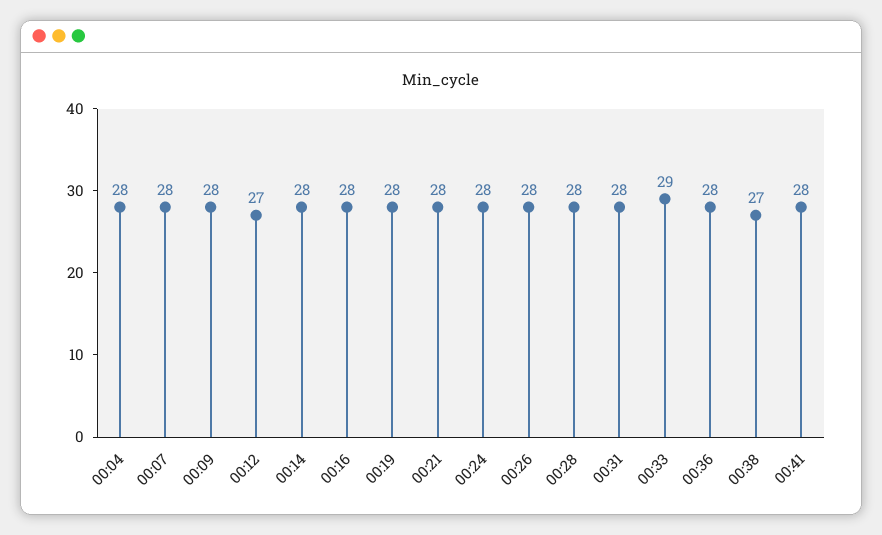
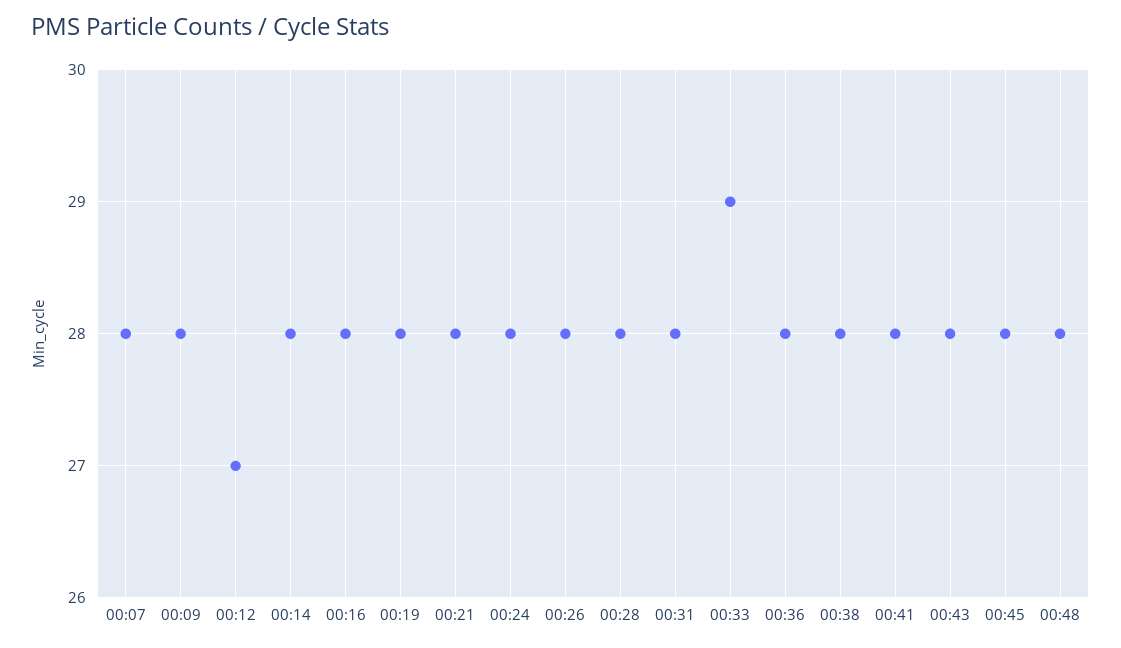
00:04: 28 -> none
00:38: 27 -> 28
00:43: none -> 28
00:45: none -> 28
00:48: none -> 28

